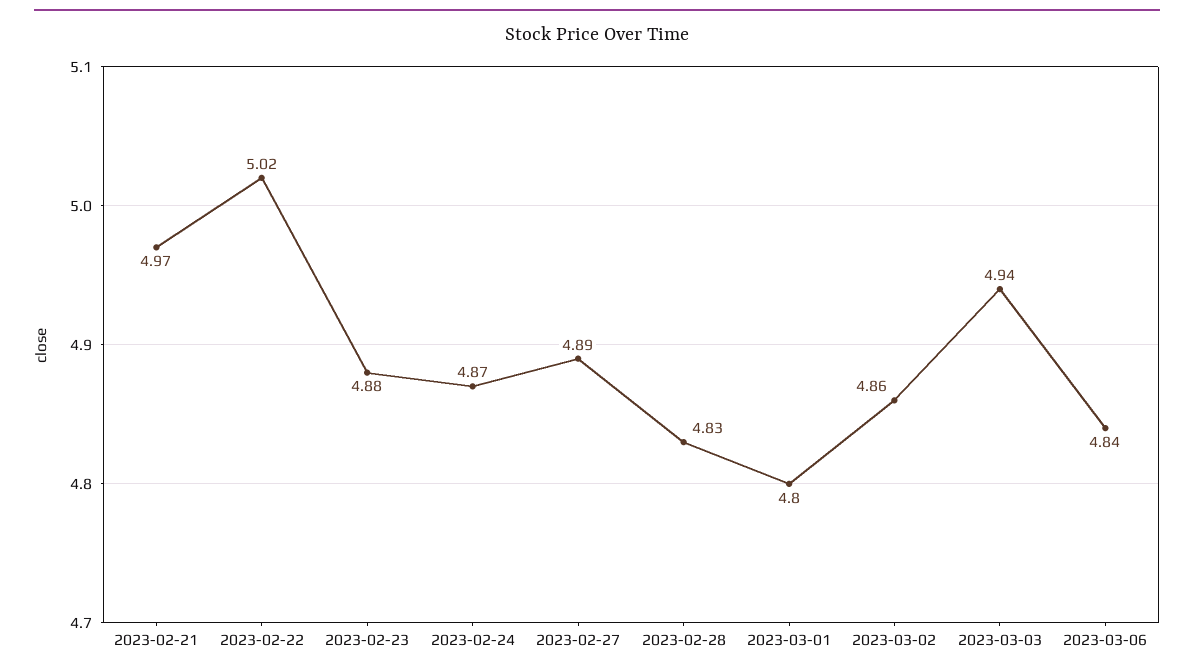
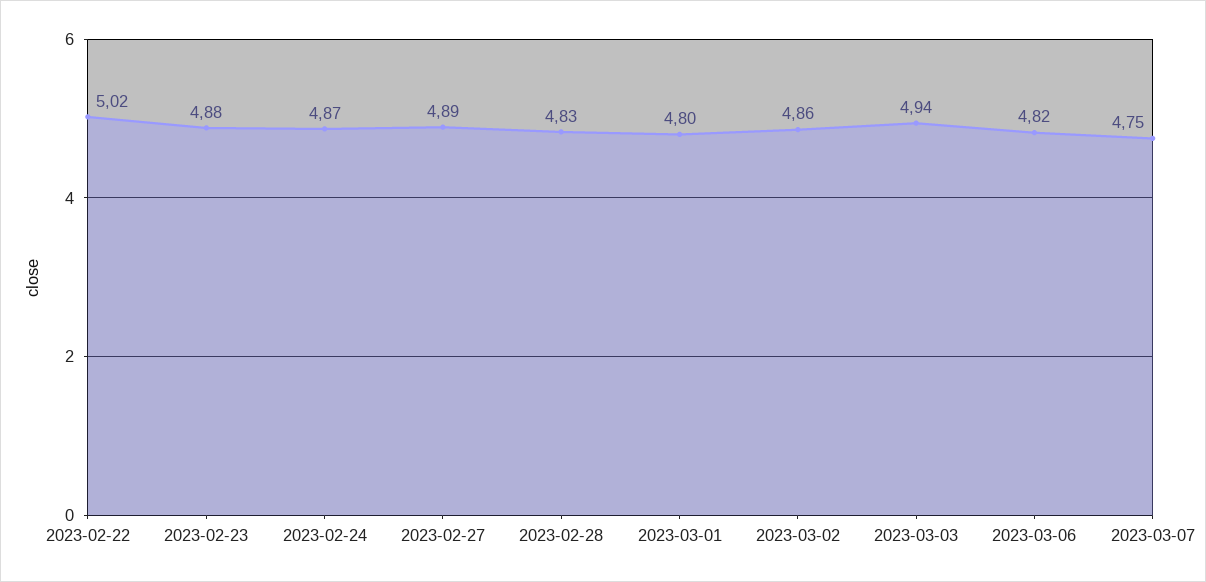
2023-02-21: 4.97 -> none
2023-03-06: 4.84 -> 4.82
2023-03-07: none -> 4.75

